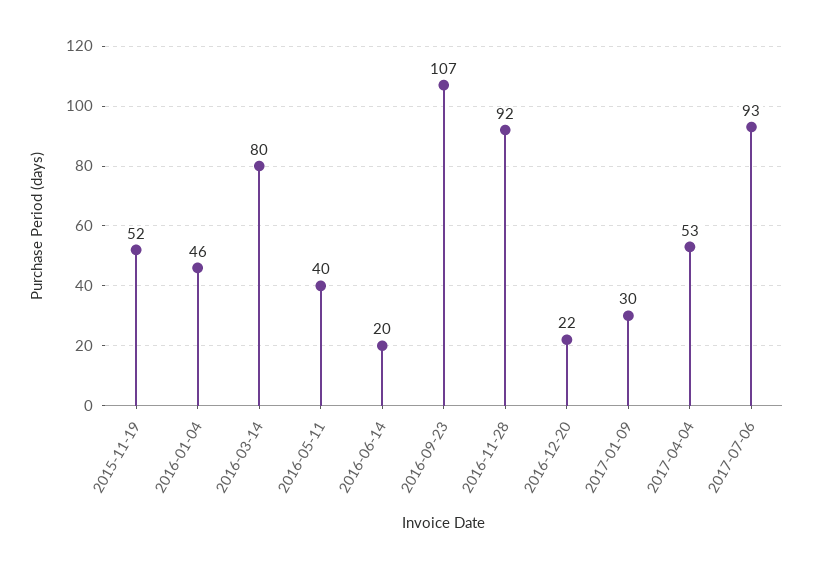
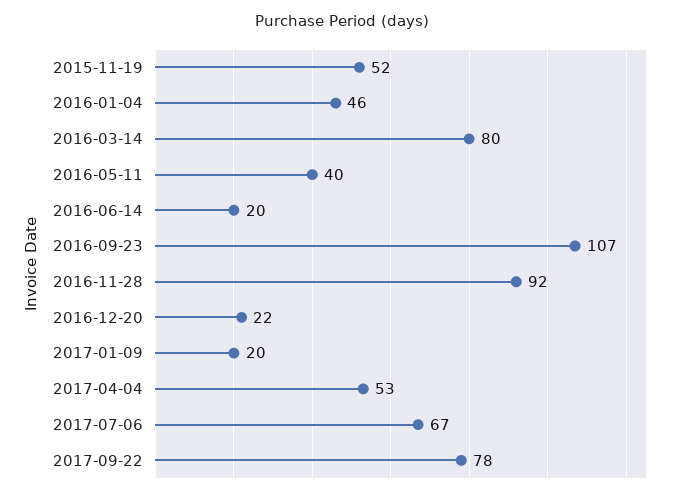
2017-01-09: 30 -> 20
2017-07-06: 93 -> 67
2017-09-22: none -> 78

